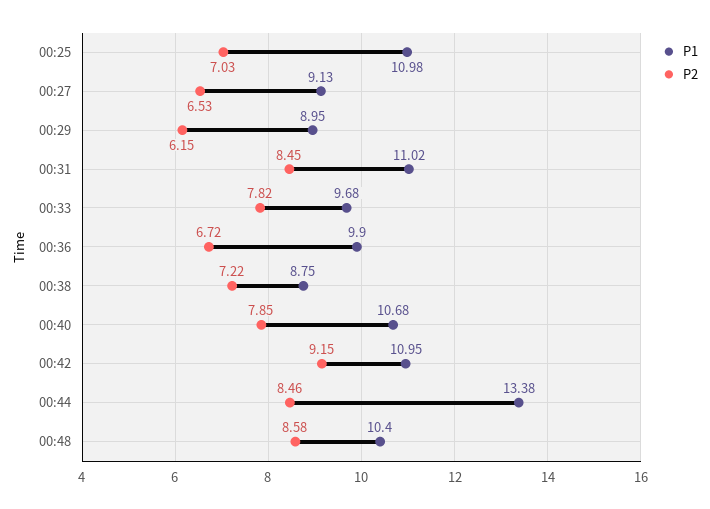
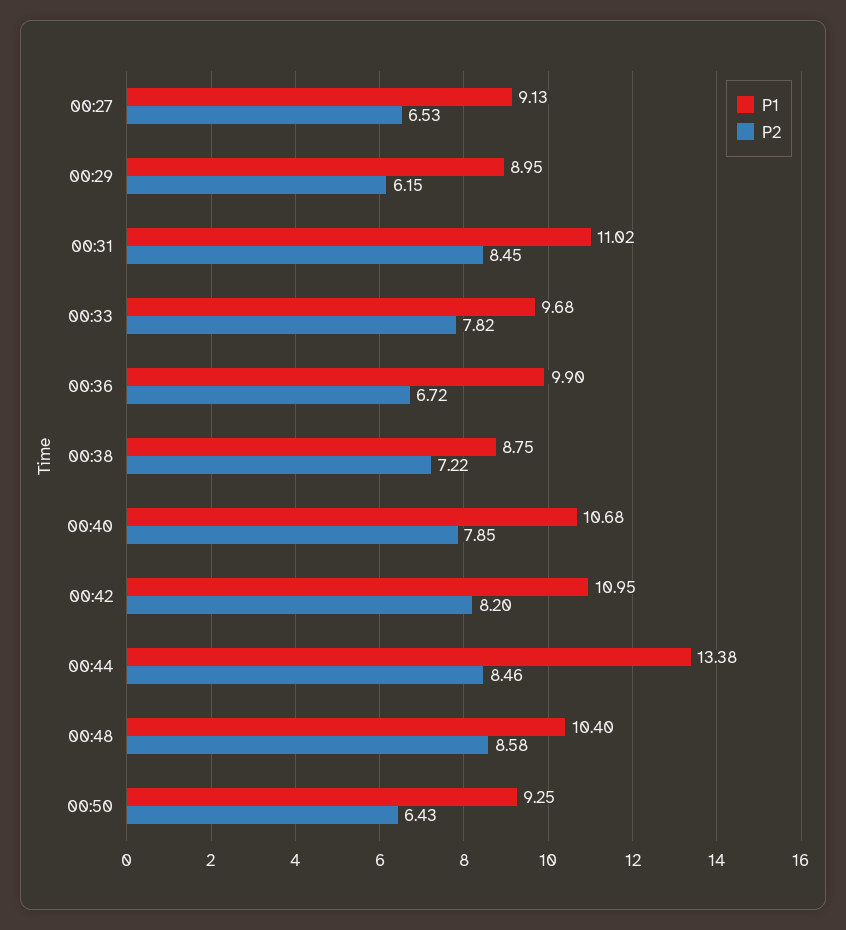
P1, 00:25: 10.98 -> none
P2, 00:25: 7.03 -> none
P2, 00:42: 9.15 -> 8.2
P1, 00:50: none -> 9.25
P2, 00:50: none -> 6.43

